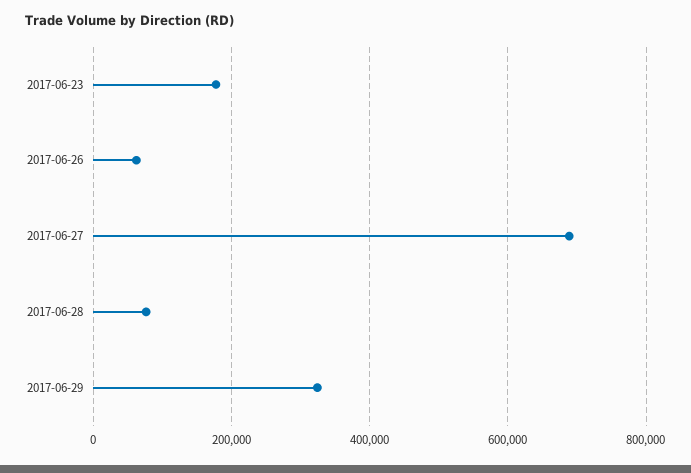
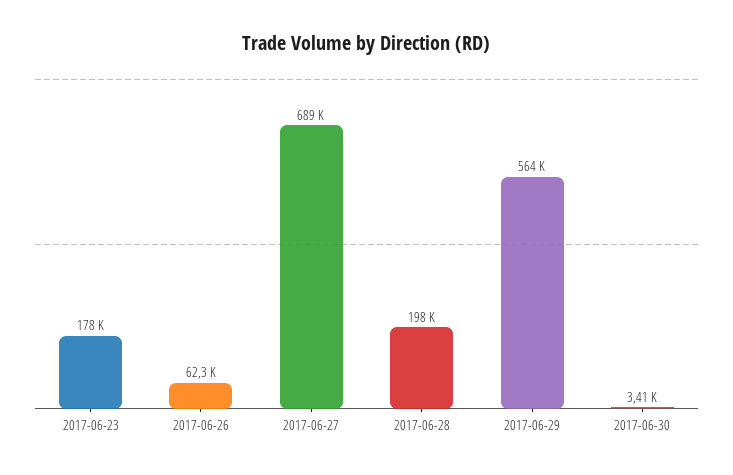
2017-06-28: 80000 -> 198000
2017-06-29: 320000 -> 564000
2017-06-30: none -> 3410

